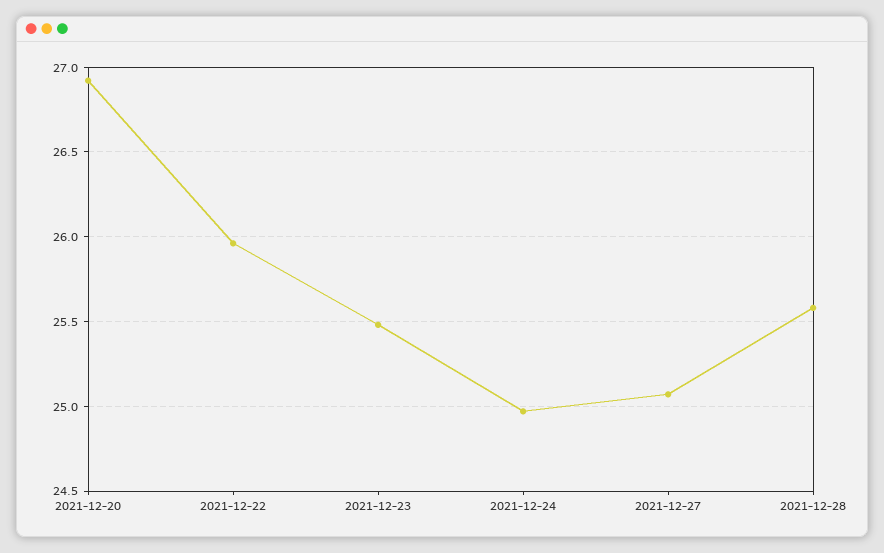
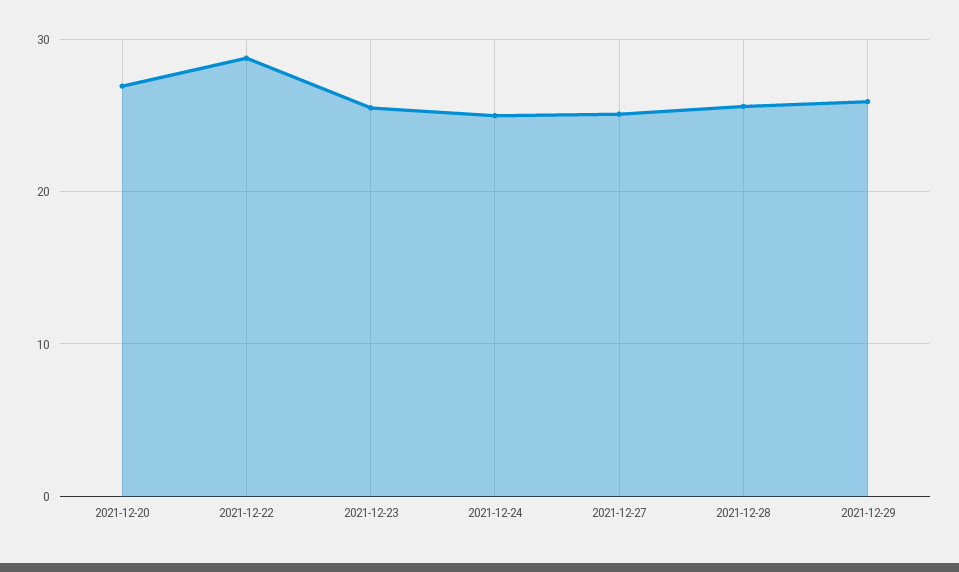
2021-12-22: 25.95 -> 29
2021-12-29: none -> 26

